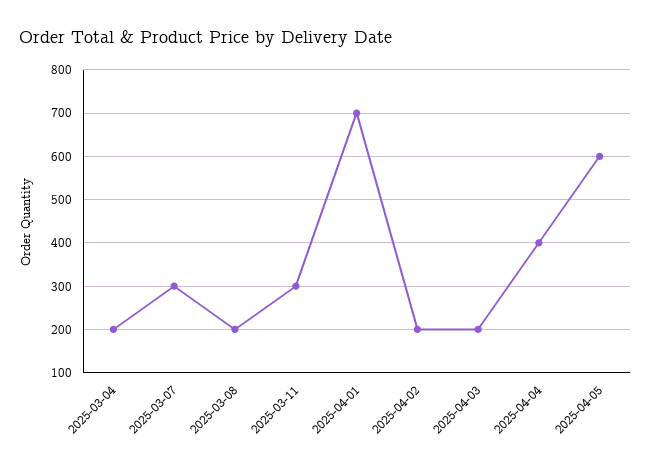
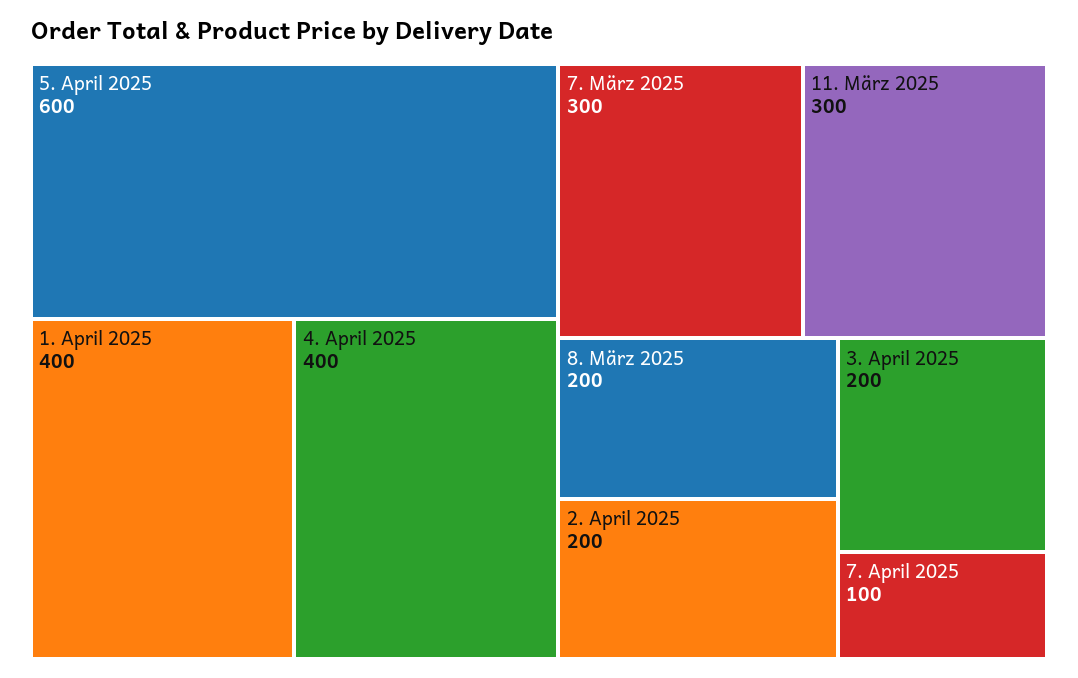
2025-03-04: 200 -> none
2025-04-01: 700 -> 400
7. April 2025: none -> 100

